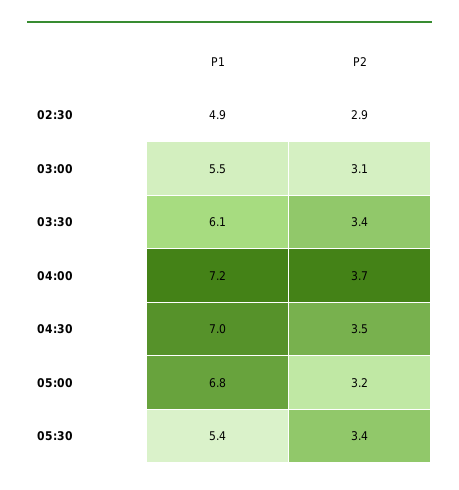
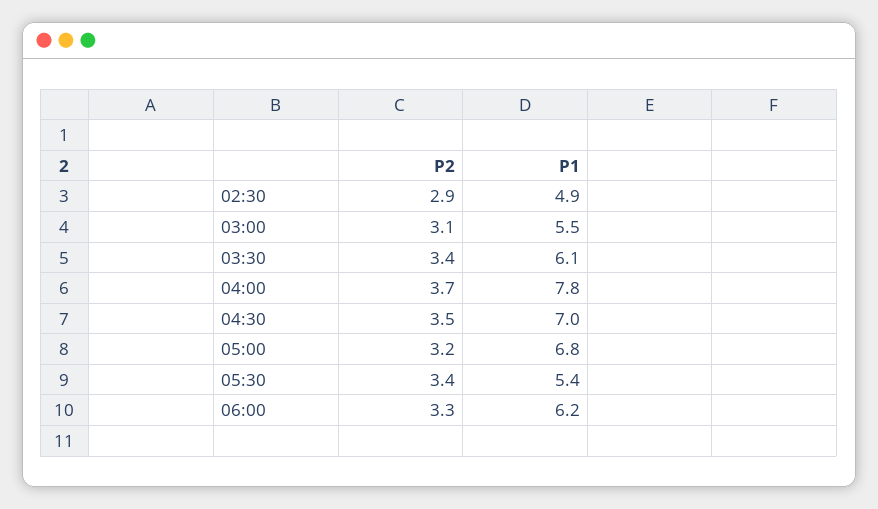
P1, 04:00: 7.2 -> 7.8
P2, 06:00: none -> 3.3
P1, 06:00: none -> 6.2

